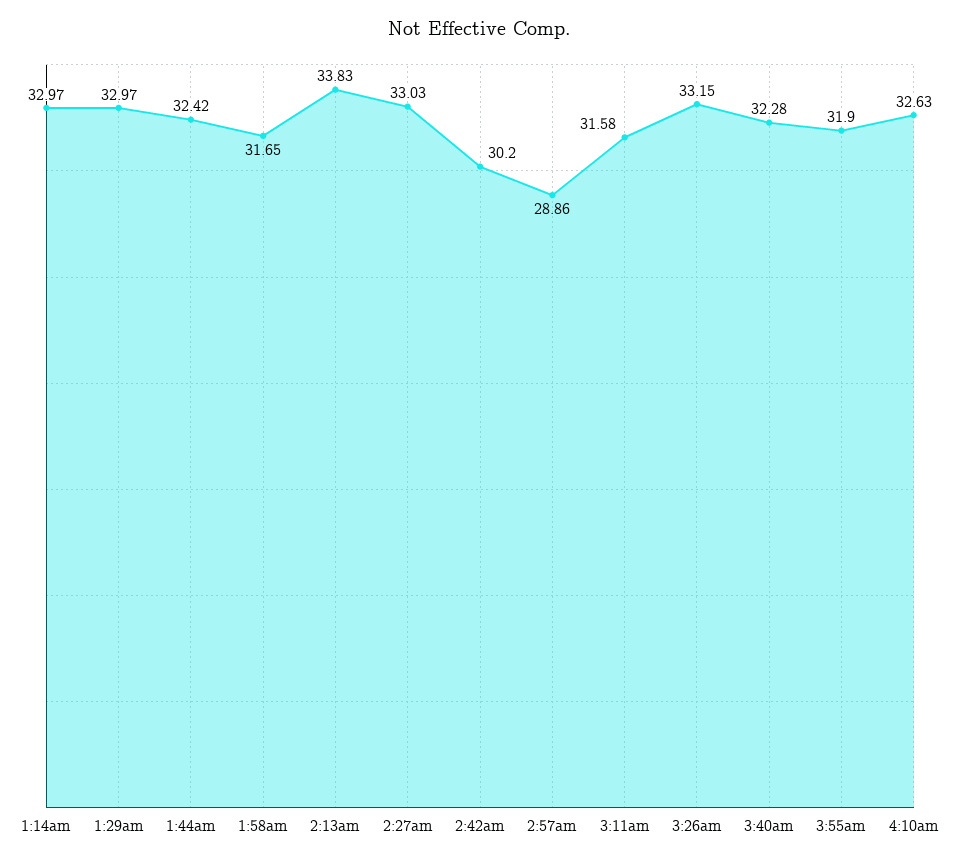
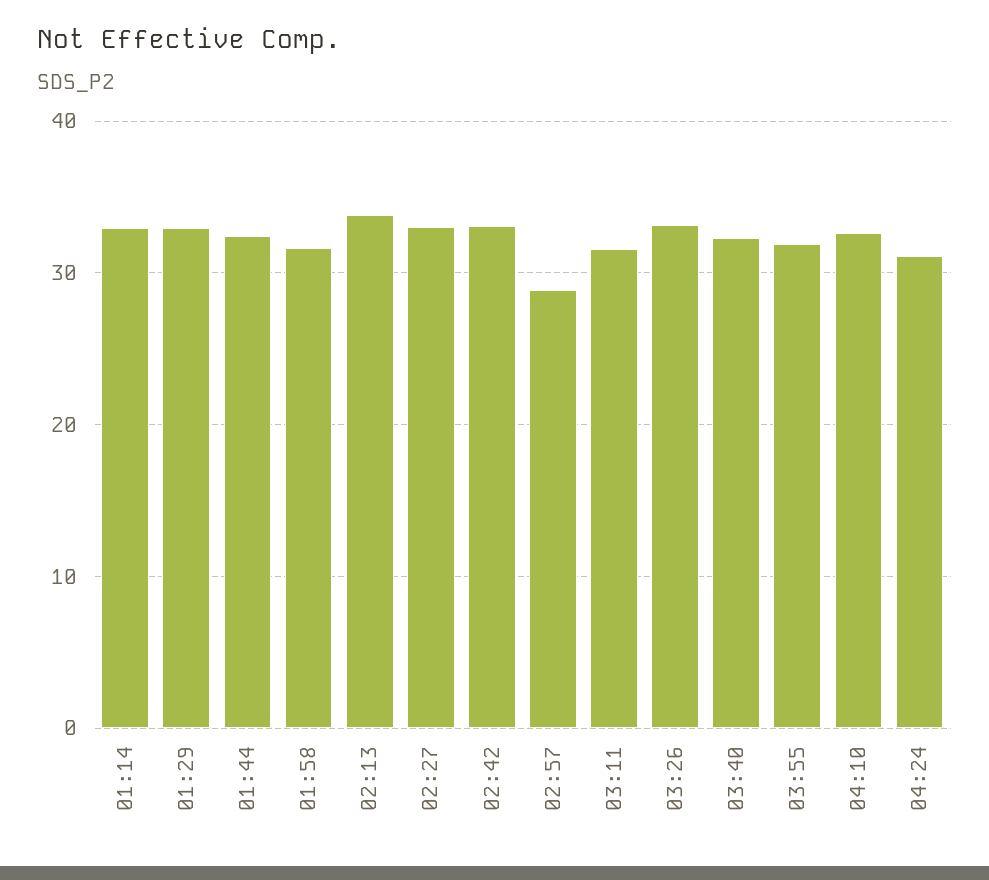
2:42am: 30.2 -> 33
04:24: none -> 31

